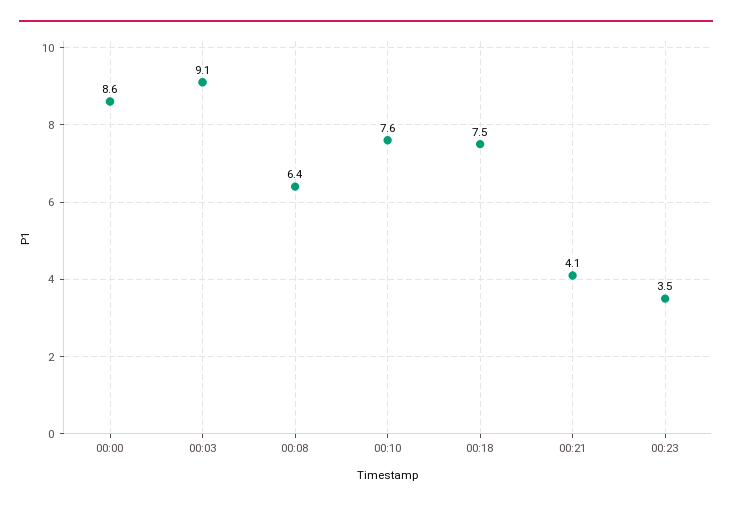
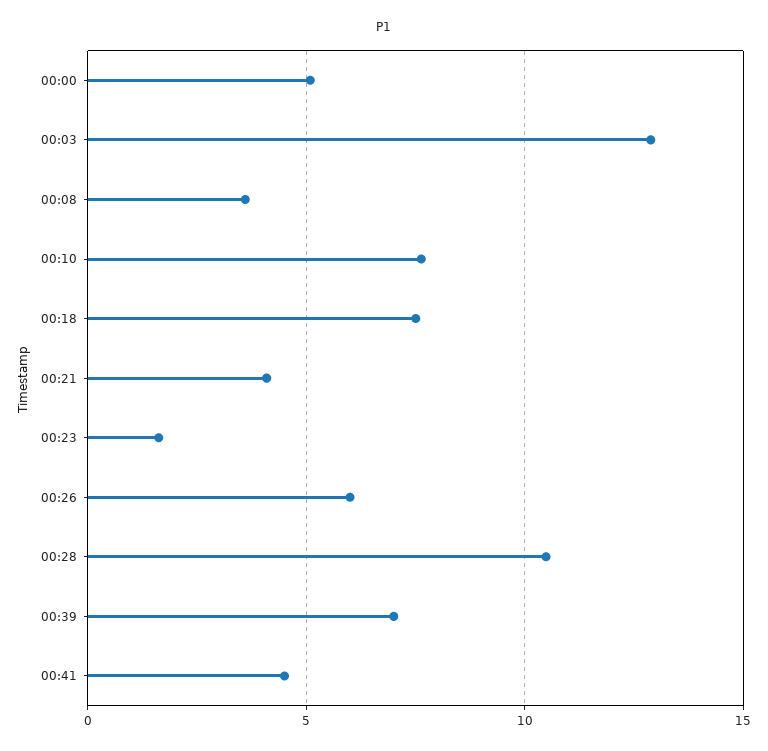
00:00: 8.6 -> 5
00:03: 9.1 -> 13
00:08: 6.4 -> 3.5
00:23: 3.5 -> 1.5
00:26: none -> 6
00:28: none -> 10.5
00:39: none -> 7
00:41: none -> 4.5

